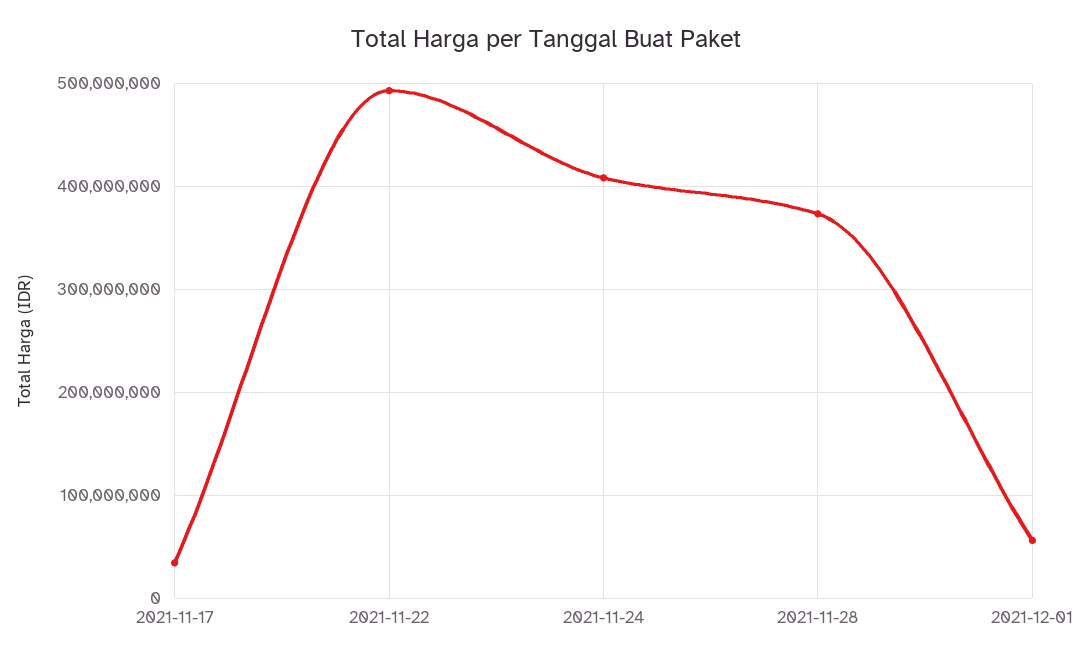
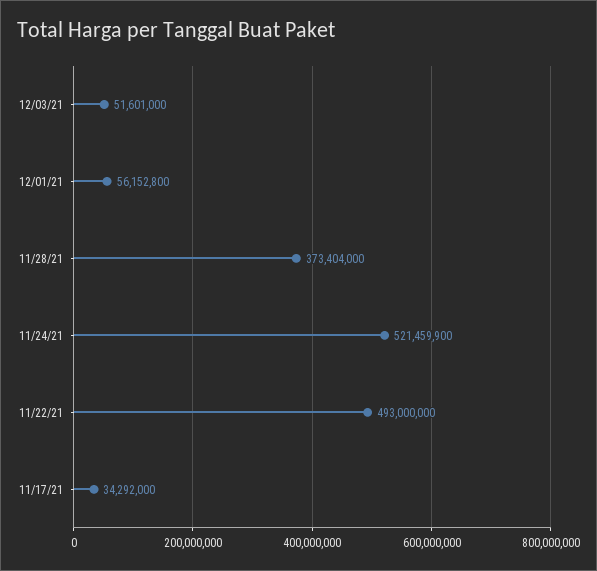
2021-11-24: 410000000 -> 521459900
12/03/21: none -> 51601000

